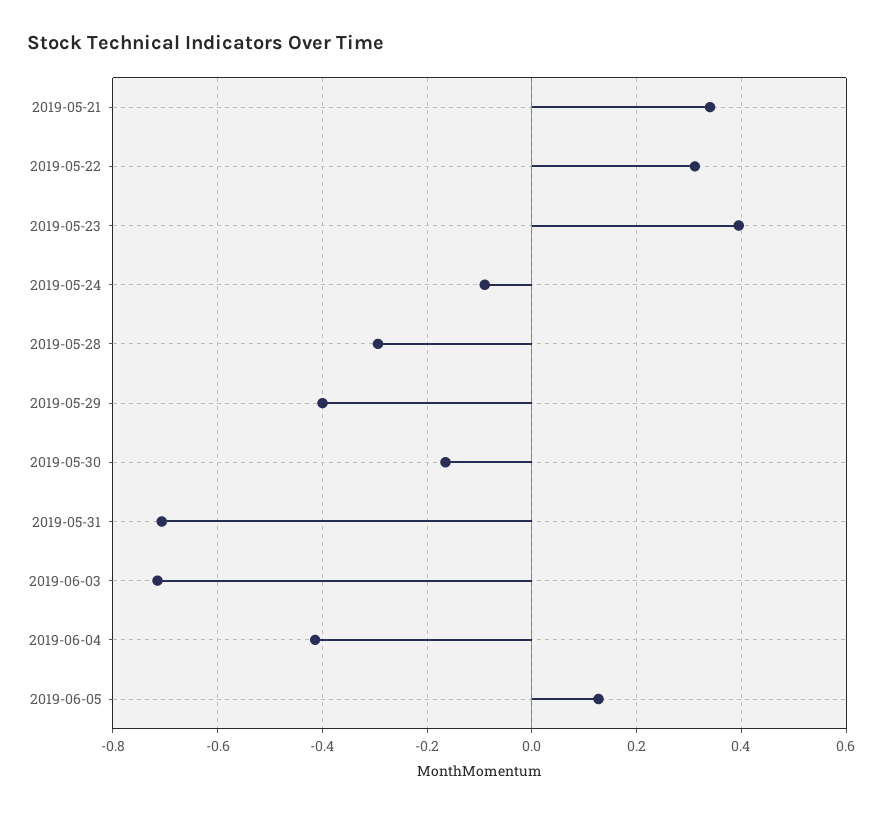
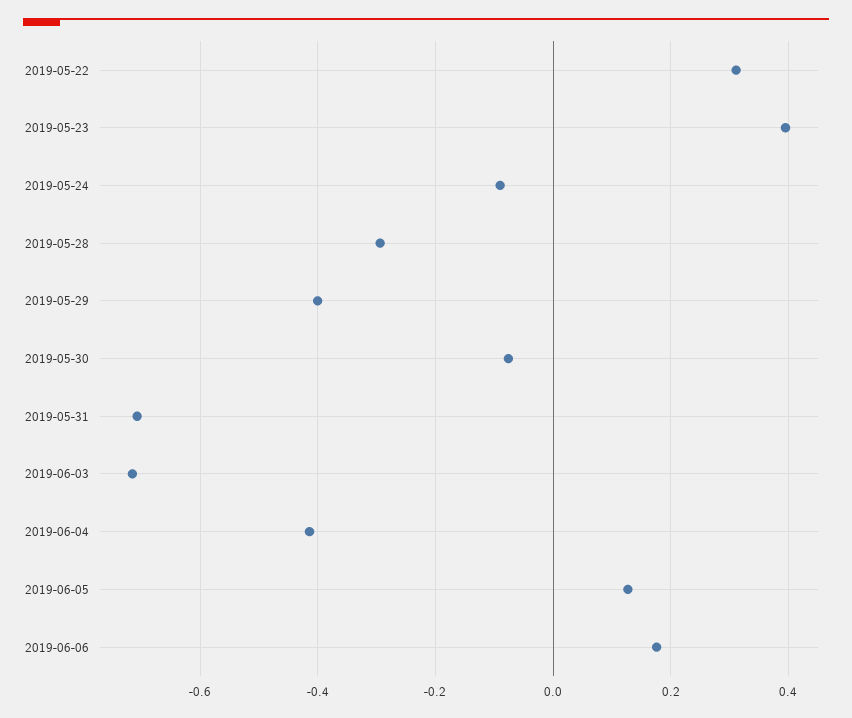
2019-05-21: 0.34 -> none
2019-05-30: -0.16 -> -0.08
2019-06-06: none -> 0.18

